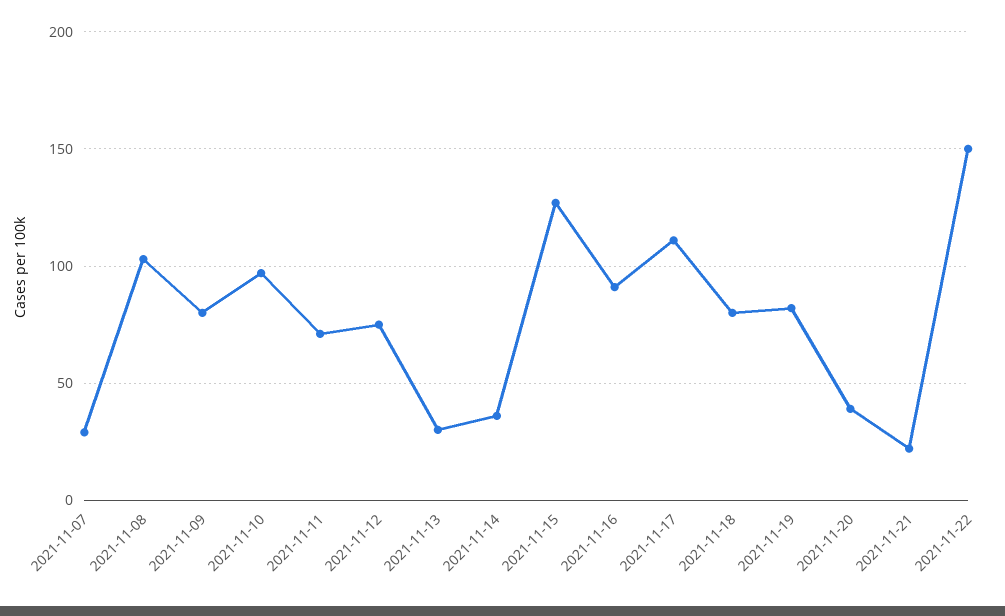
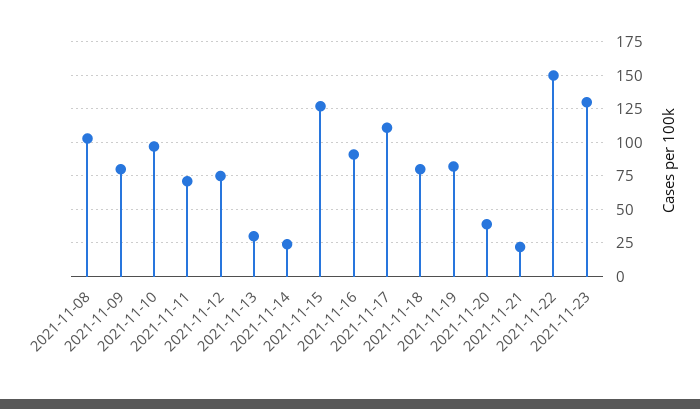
2021-11-07: 30 -> none
2021-11-14: 35 -> 25
2021-11-23: none -> 130

